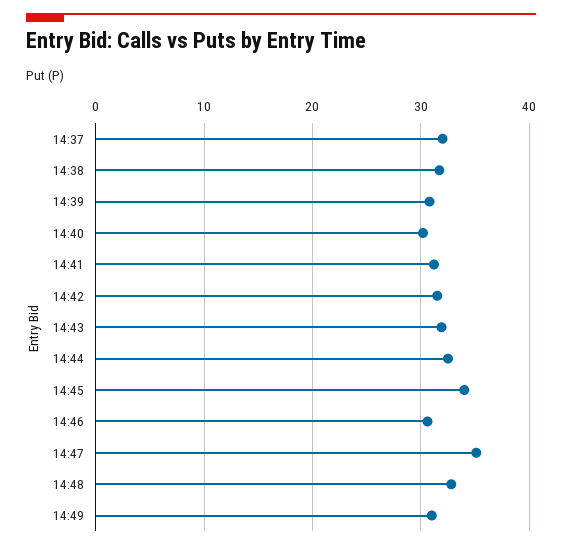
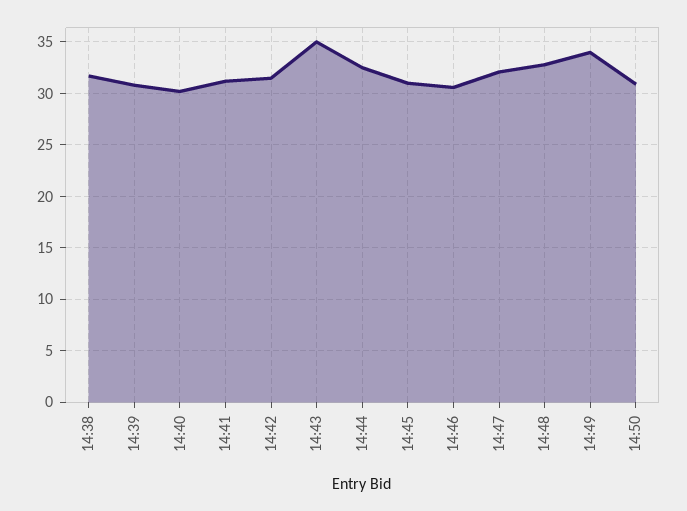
14:37: 32 -> none
14:43: 32 -> 35
14:45: 34 -> 31
14:47: 35 -> 32
14:49: 31 -> 34
14:50: none -> 31

